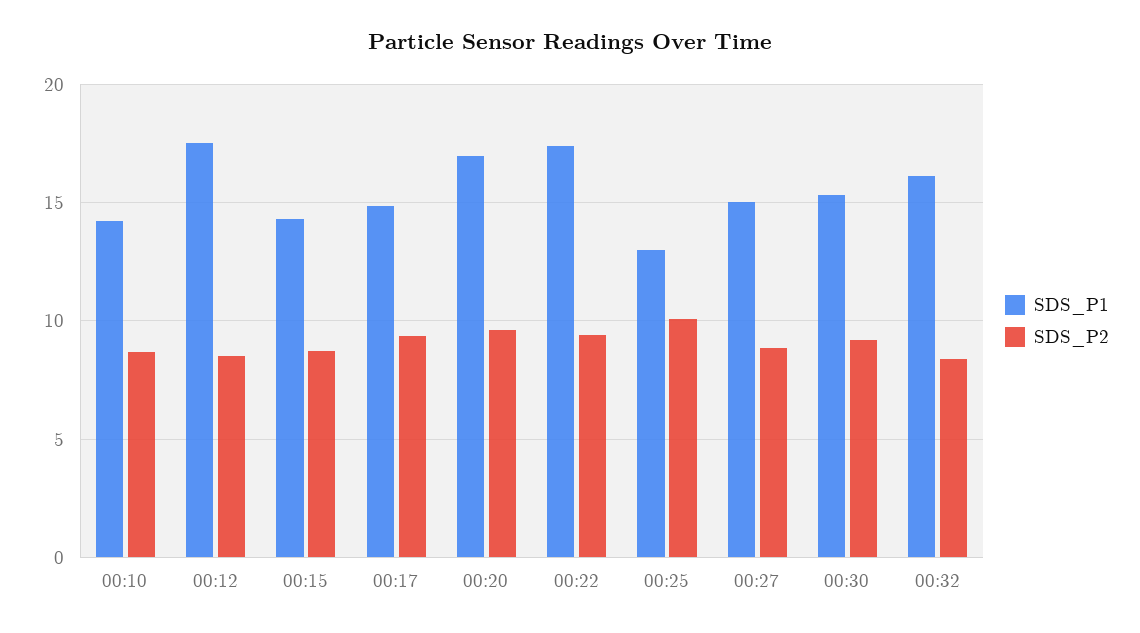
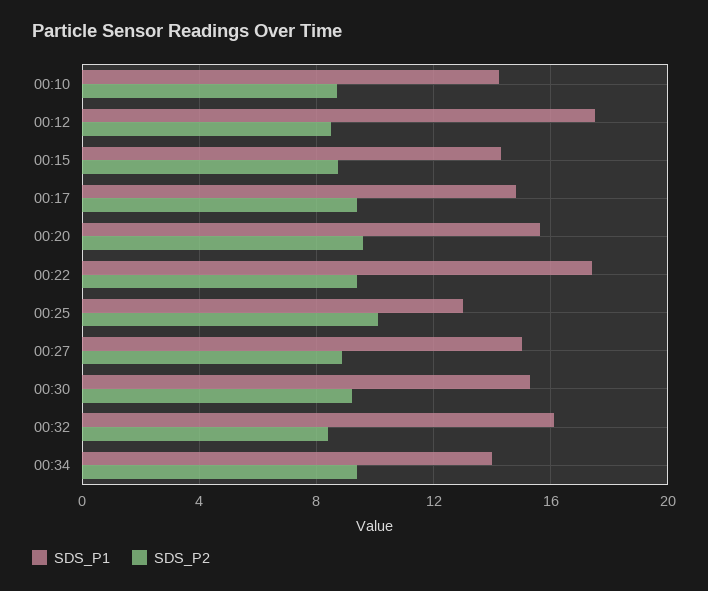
SDS_P1, 00:20: 17 -> 15.5
SDS_P1, 00:34: none -> 14
SDS_P2, 00:34: none -> 9.5

